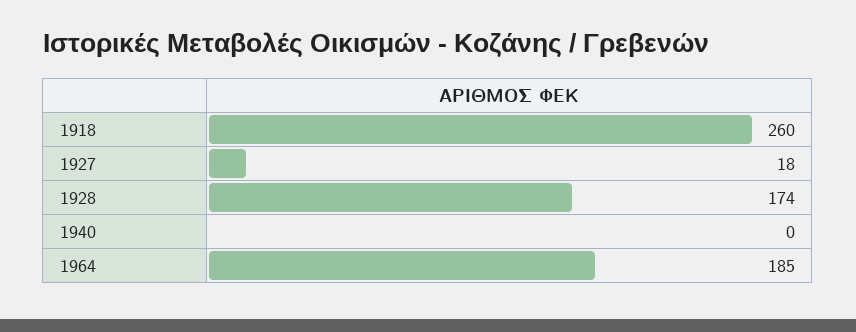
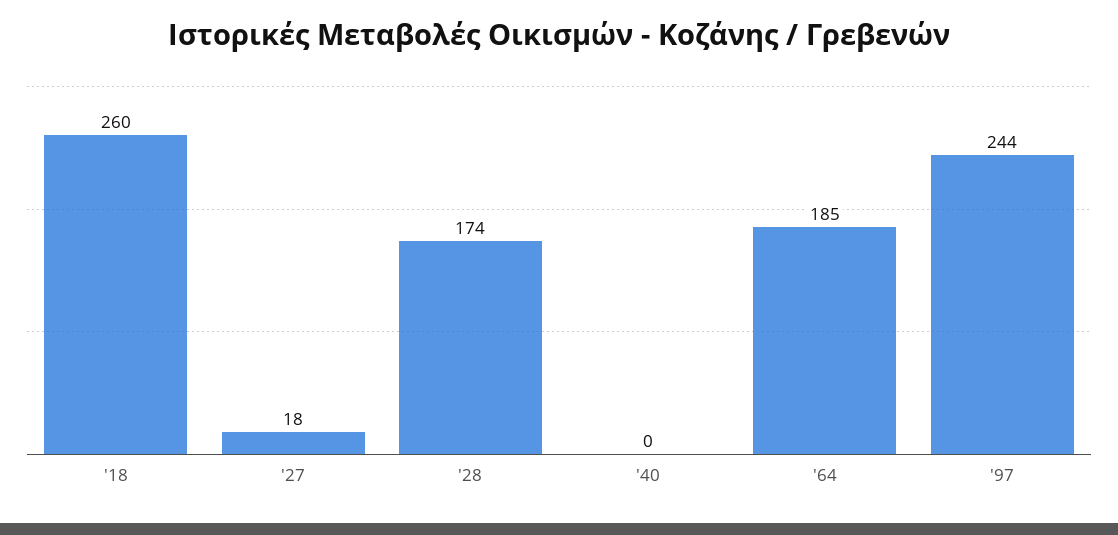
'97: none -> 244

